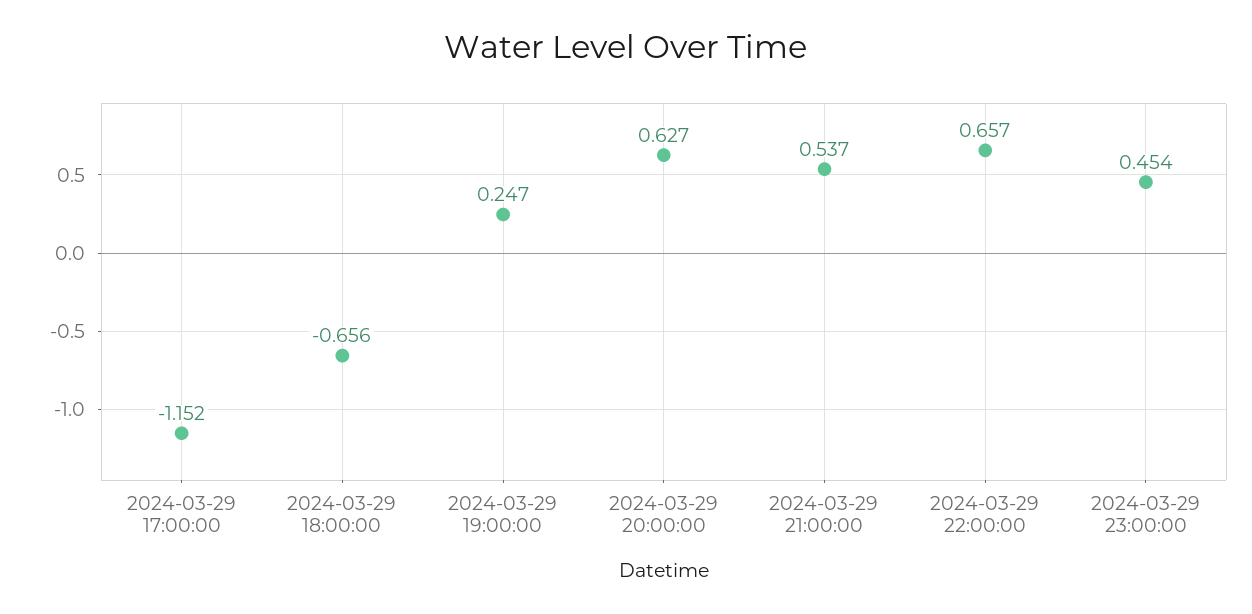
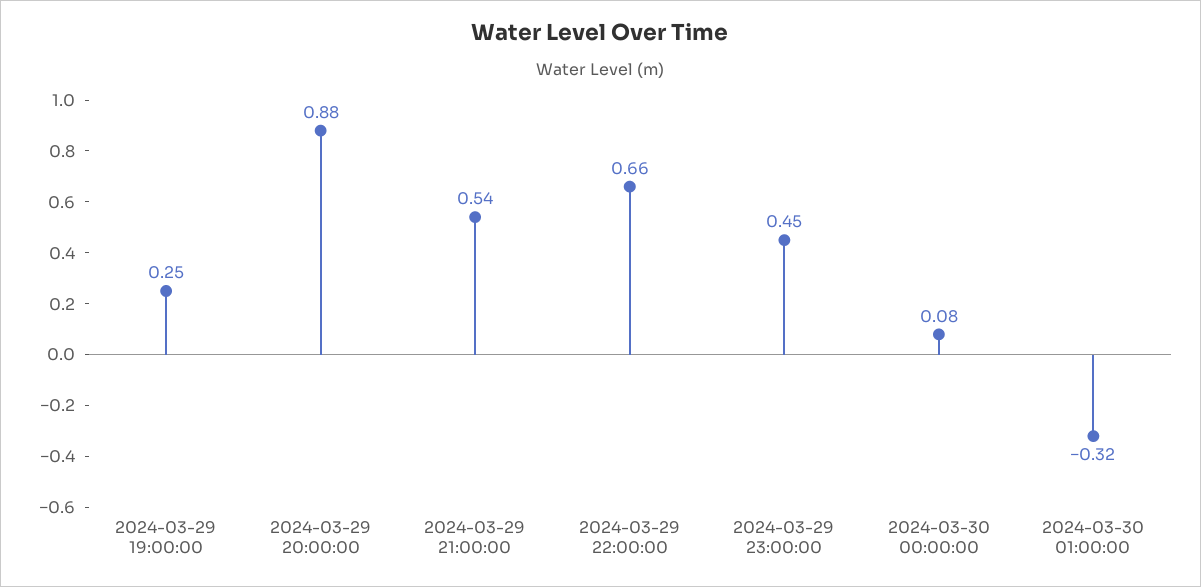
2024-03-29 17:00:00: -1.152 -> none
2024-03-29 18:00:00: -0.656 -> none
2024-03-29 20:00:00: 0.627 -> 0.88
2024-03-30 00:00:00: none -> 0.08
2024-03-30 01:00:00: none -> -0.32

